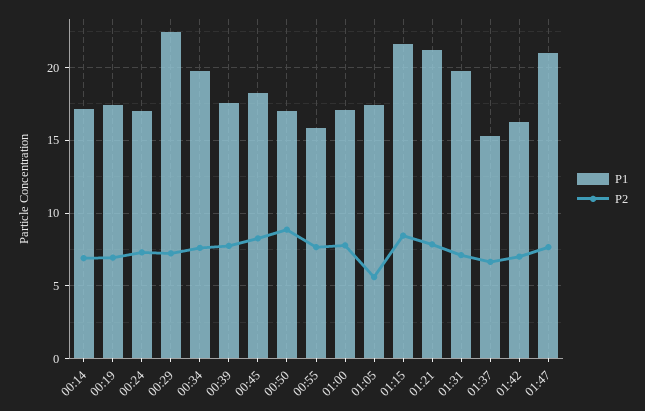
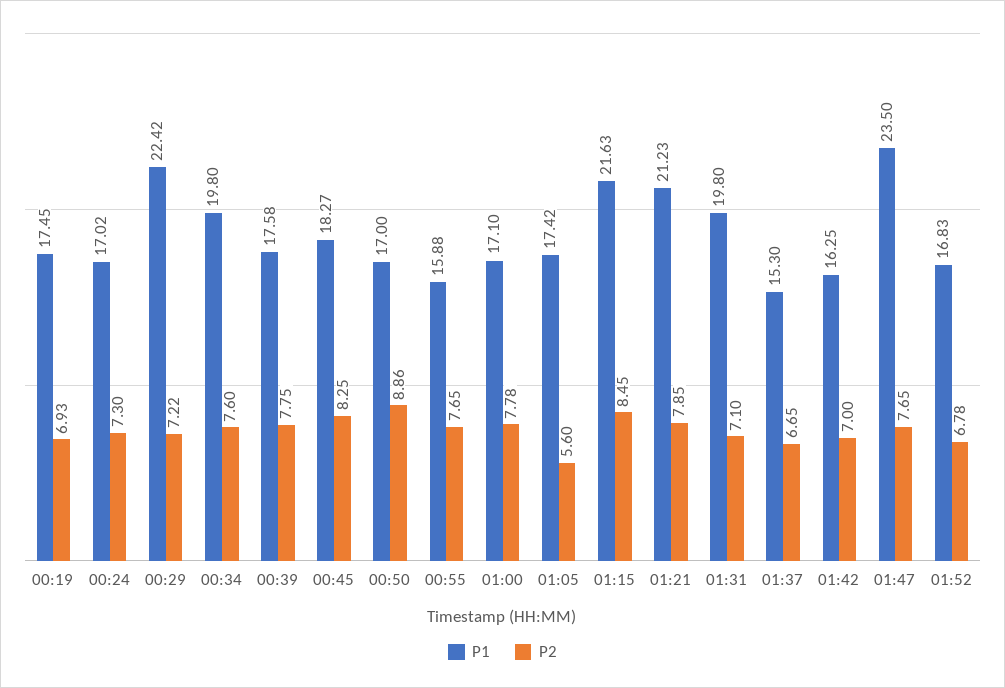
P1, 00:14: 17 -> none
P2, 00:14: 7 -> none
P1, 01:47: 21 -> 23.5
P1, 01:52: none -> 16.83
P2, 01:52: none -> 6.78

